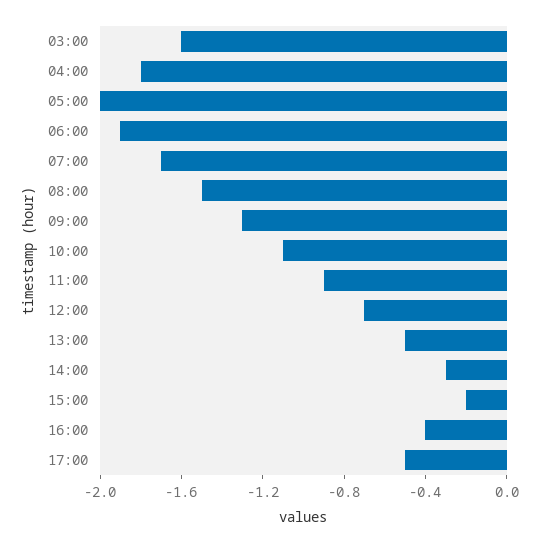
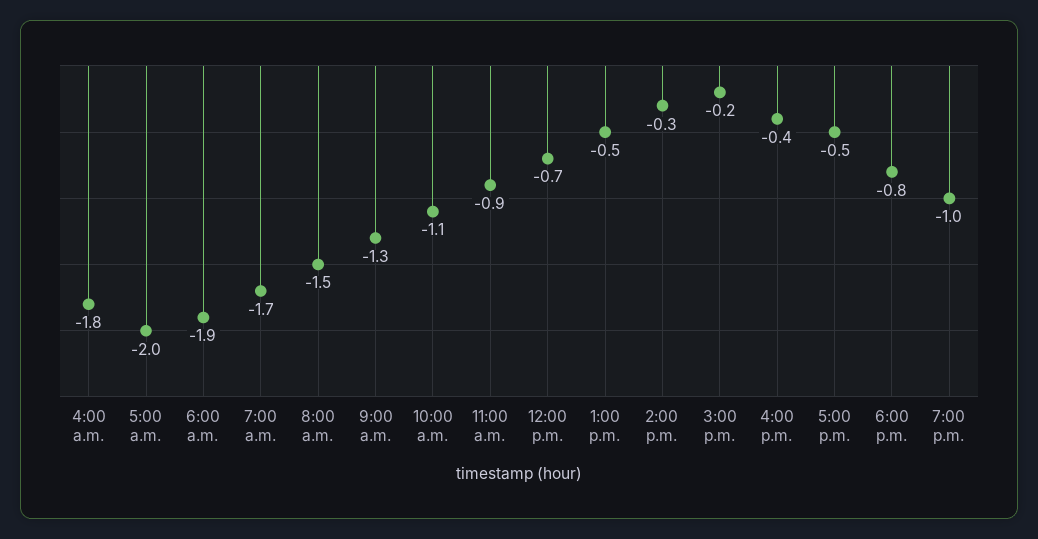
03:00: -1.6 -> none
6:00 p.m.: none -> -0.8
7:00 p.m.: none -> -1

